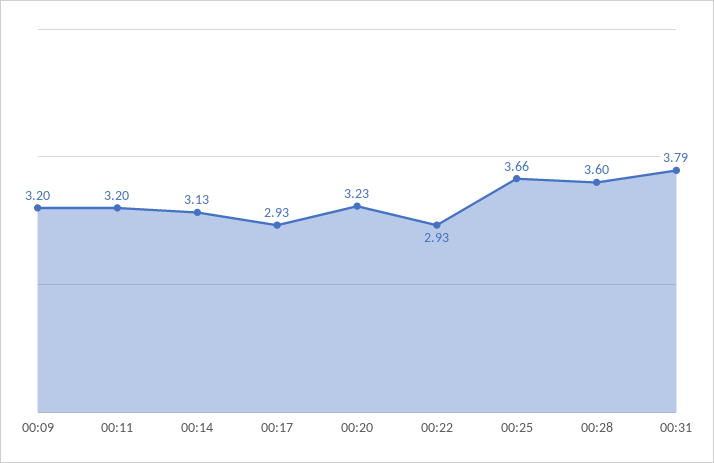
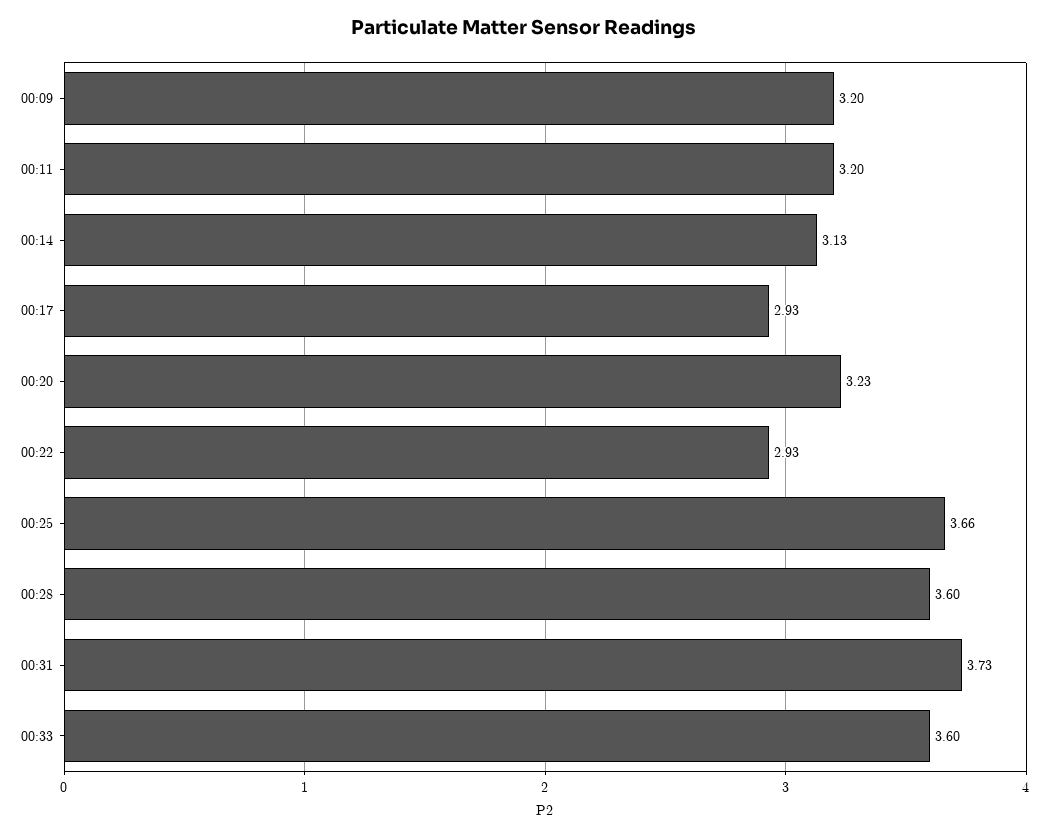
00:31: 3.79 -> 3.73
00:33: none -> 3.6

